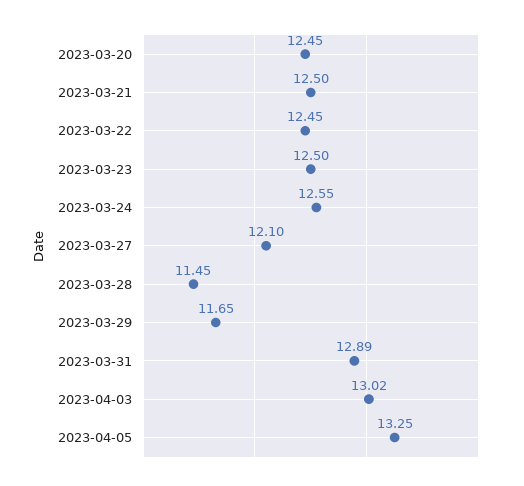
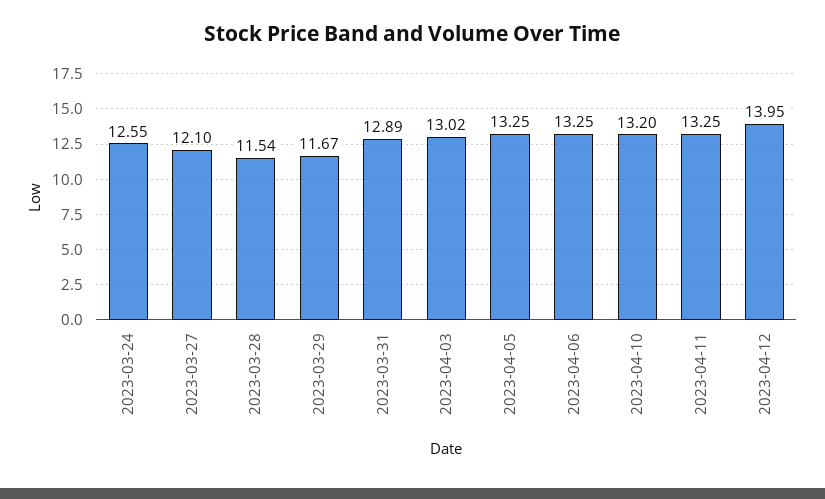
2023-03-20: 12.45 -> none
2023-03-21: 12.5 -> none
2023-03-22: 12.45 -> none
2023-03-23: 12.5 -> none
2023-03-28: 11.45 -> 11.54
2023-03-29: 11.65 -> 11.67
2023-04-06: none -> 13.25
2023-04-10: none -> 13.2
2023-04-11: none -> 13.25
2023-04-12: none -> 13.95

